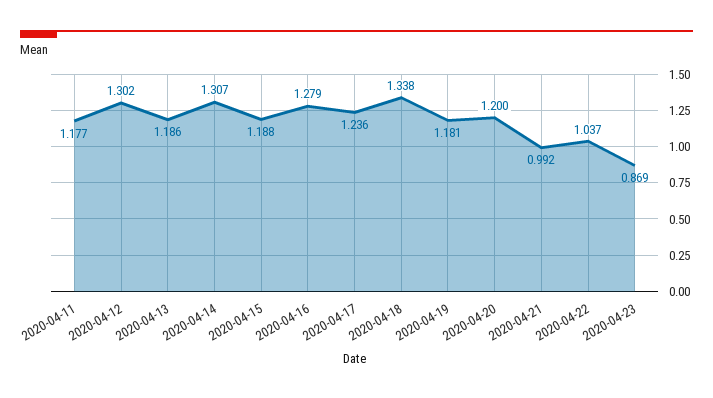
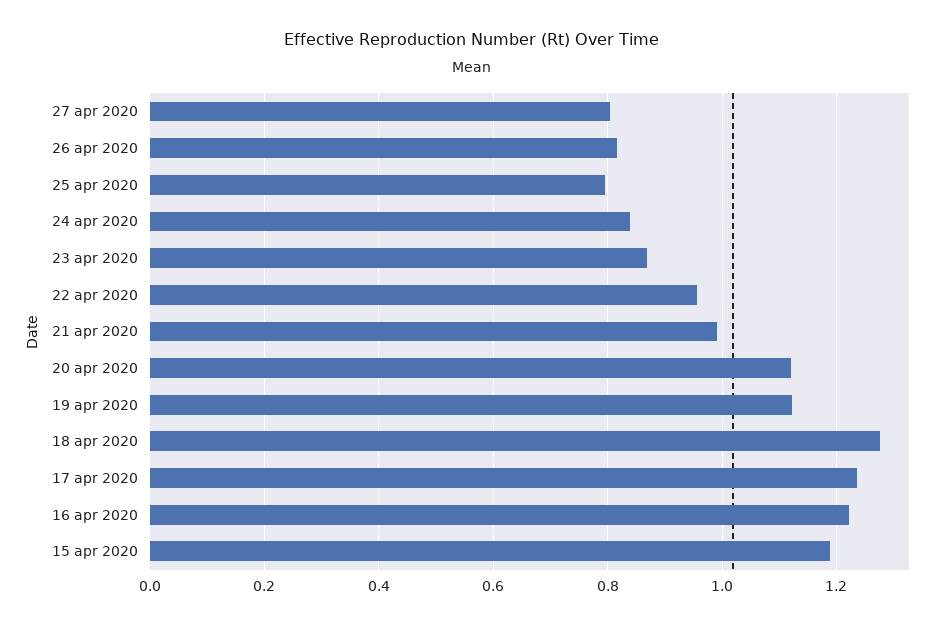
2020-04-11: 1.177 -> none
2020-04-12: 1.302 -> none
2020-04-13: 1.186 -> none
2020-04-14: 1.307 -> none
2020-04-16: 1.279 -> 1.22
2020-04-18: 1.338 -> 1.28
2020-04-19: 1.181 -> 1.12
2020-04-20: 1.2 -> 1.12
2020-04-22: 1.037 -> 0.96
27 apr 2020: none -> 0.8
26 apr 2020: none -> 0.82
25 apr 2020: none -> 0.8
24 apr 2020: none -> 0.84

